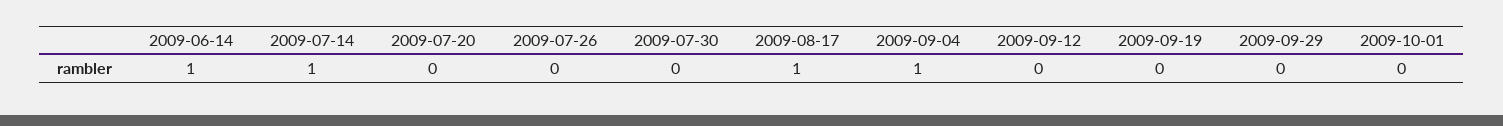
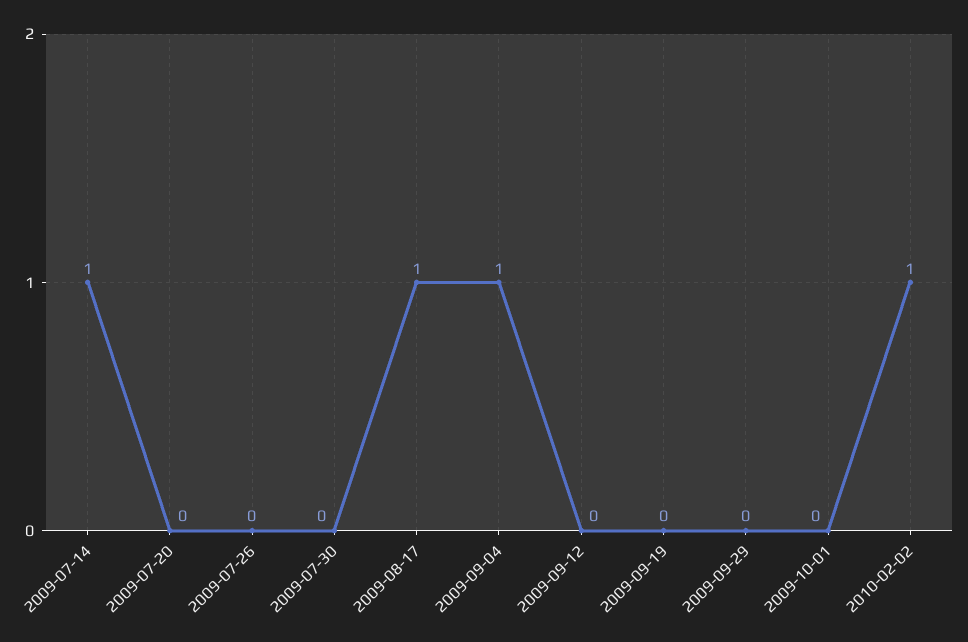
2009-06-14: 1 -> none
2010-02-02: none -> 1

